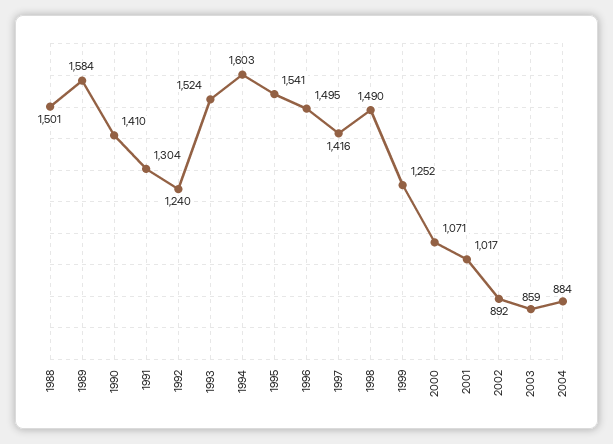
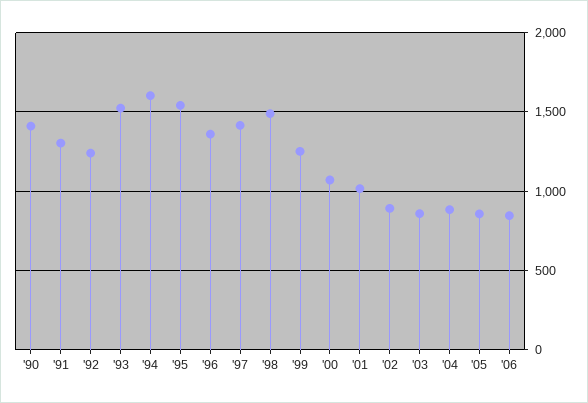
1988: 1501 -> none
1989: 1584 -> none
1996: 1495 -> 1350
'05: none -> 850
'06: none -> 850

